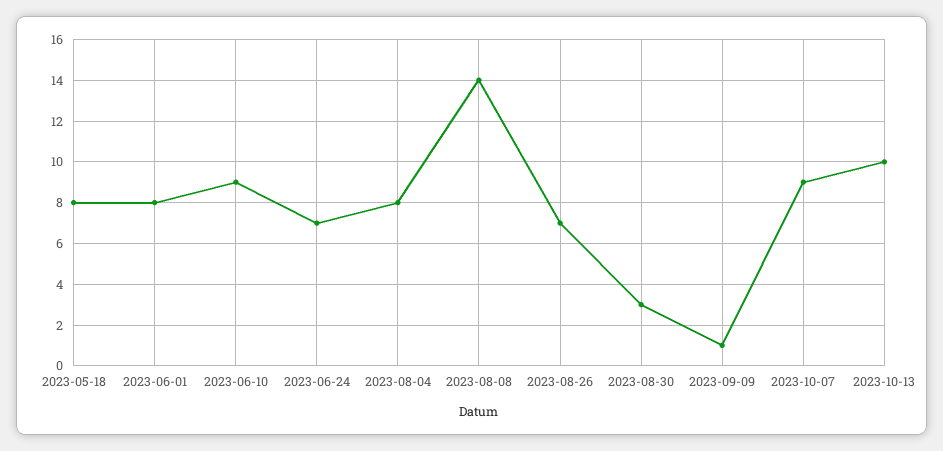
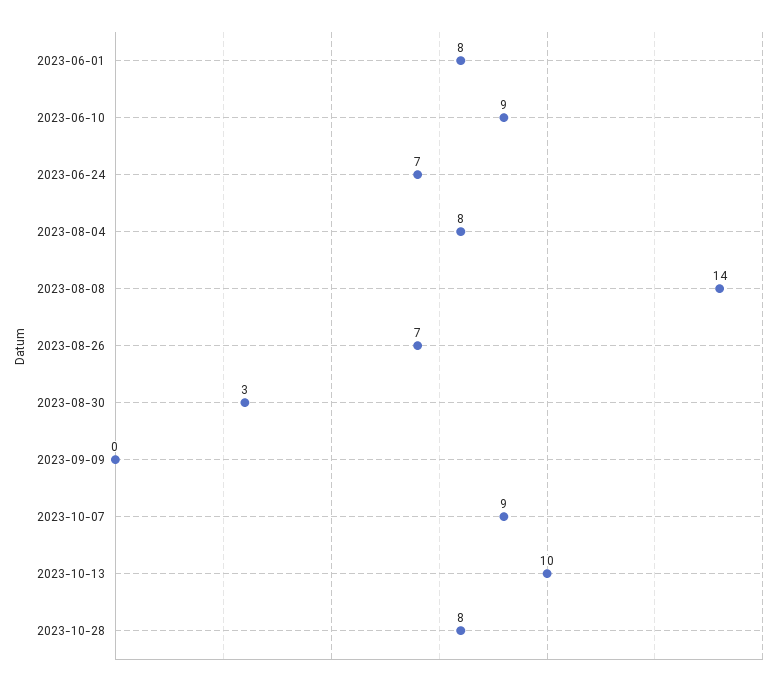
2023-05-18: 8 -> none
2023-09-09: 1 -> 0
2023-10-28: none -> 8

